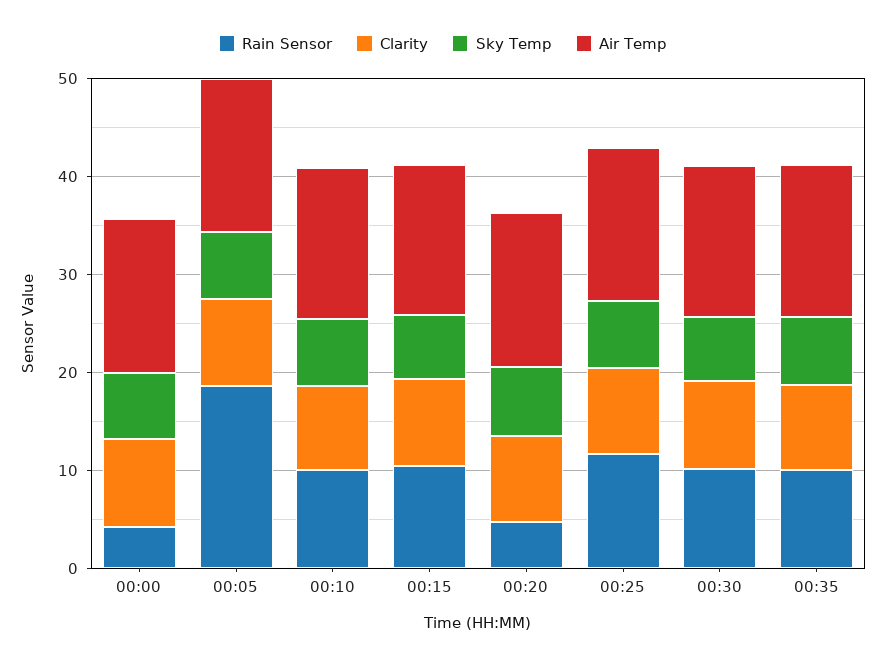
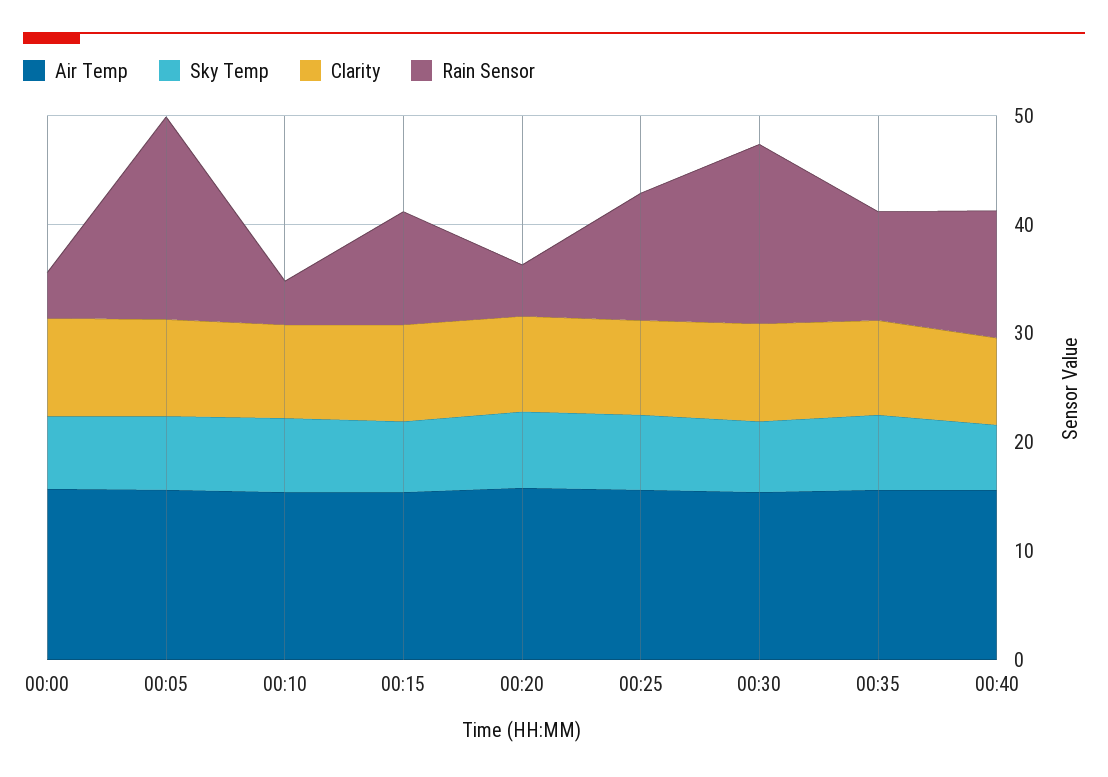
Rain Sensor, 00:10: 10 -> 4
Rain Sensor, 00:30: 10 -> 16
Air Temp, 00:40: none -> 16
Sky Temp, 00:40: none -> 6
Clarity, 00:40: none -> 8
Rain Sensor, 00:40: none -> 12

